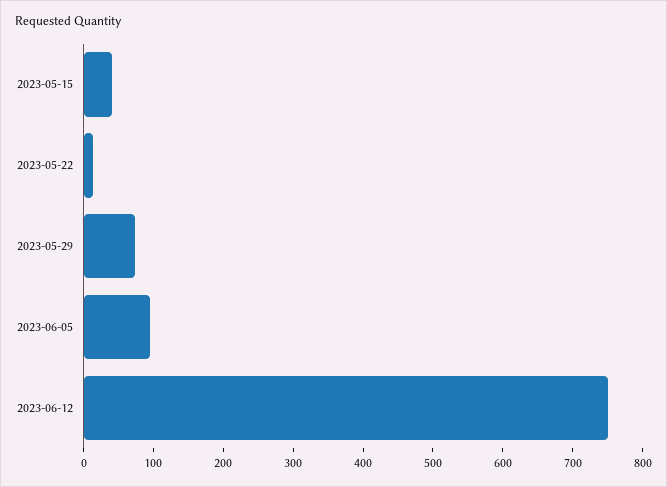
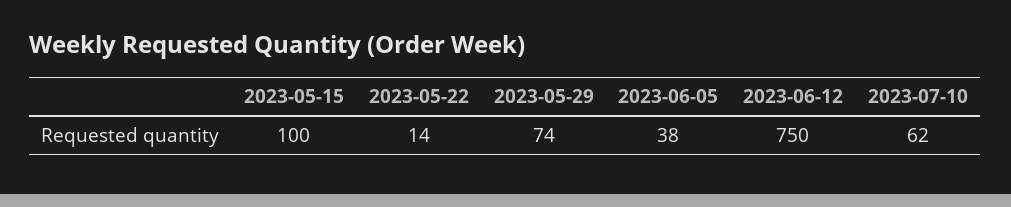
2023-05-15: 40 -> 100
2023-06-05: 100 -> 38
2023-07-10: none -> 62

